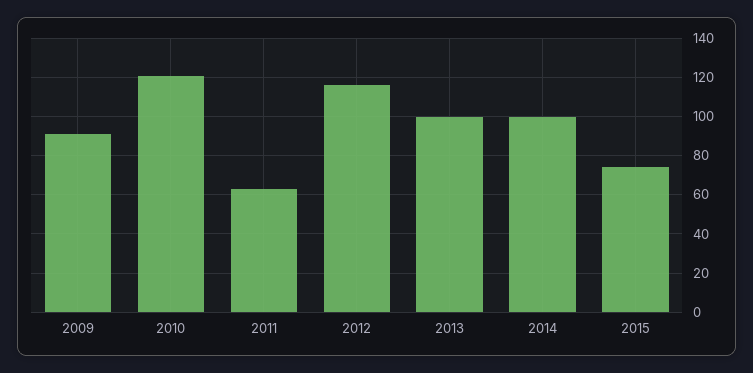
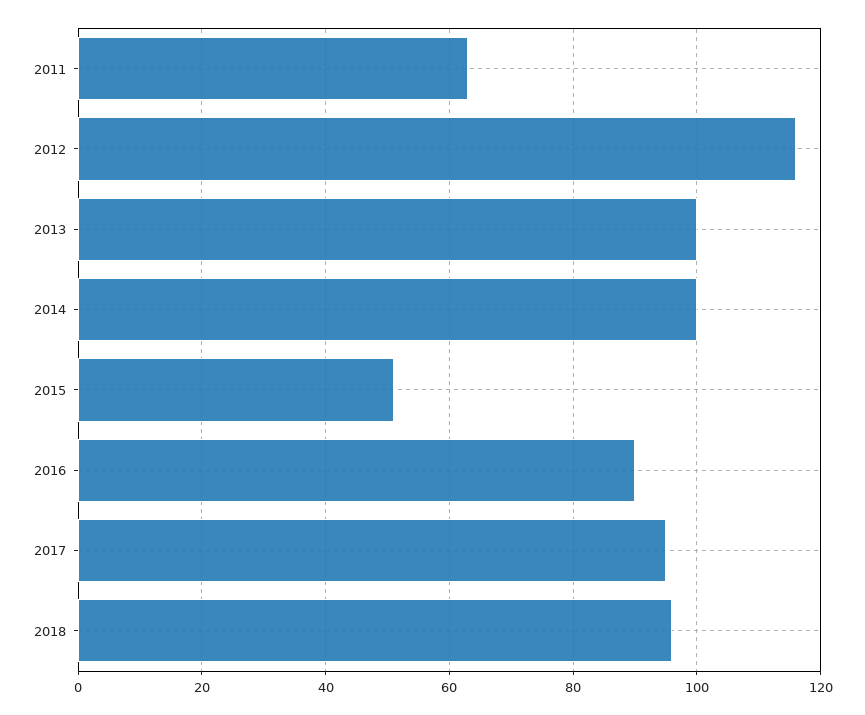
2009: 90 -> none
2010: 120 -> none
2015: 75 -> 50
2016: none -> 90
2017: none -> 95
2018: none -> 95

